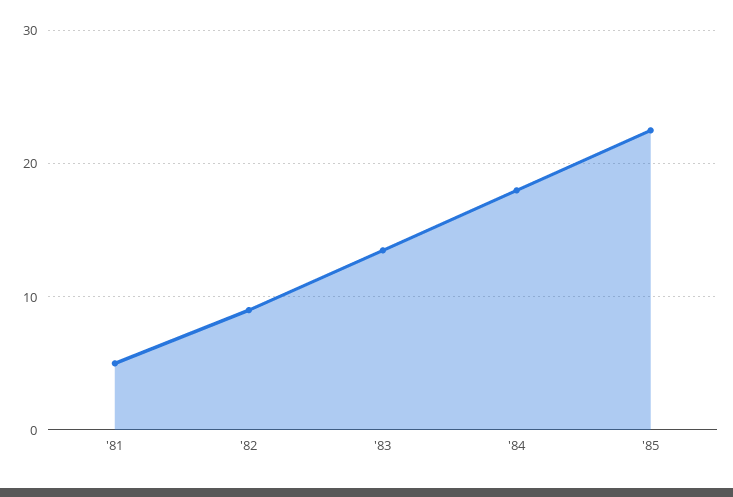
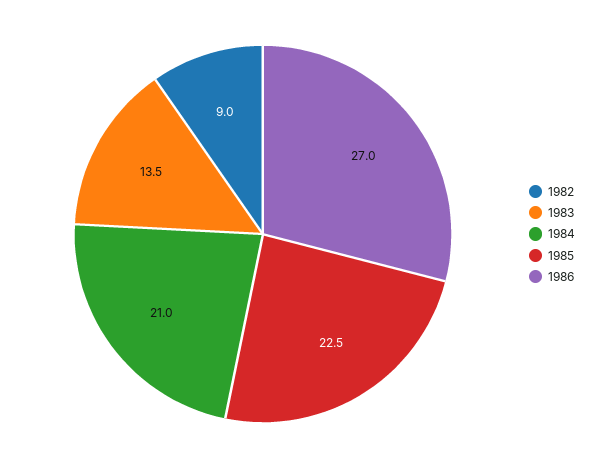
'81: 5 -> none
'84: 18 -> 21
1986: none -> 27

